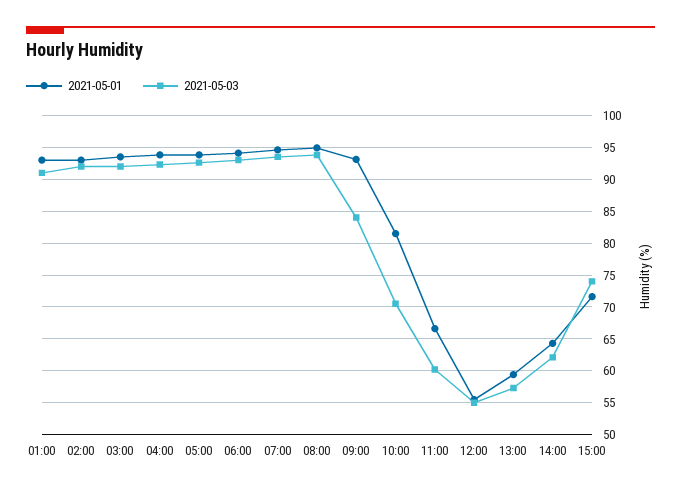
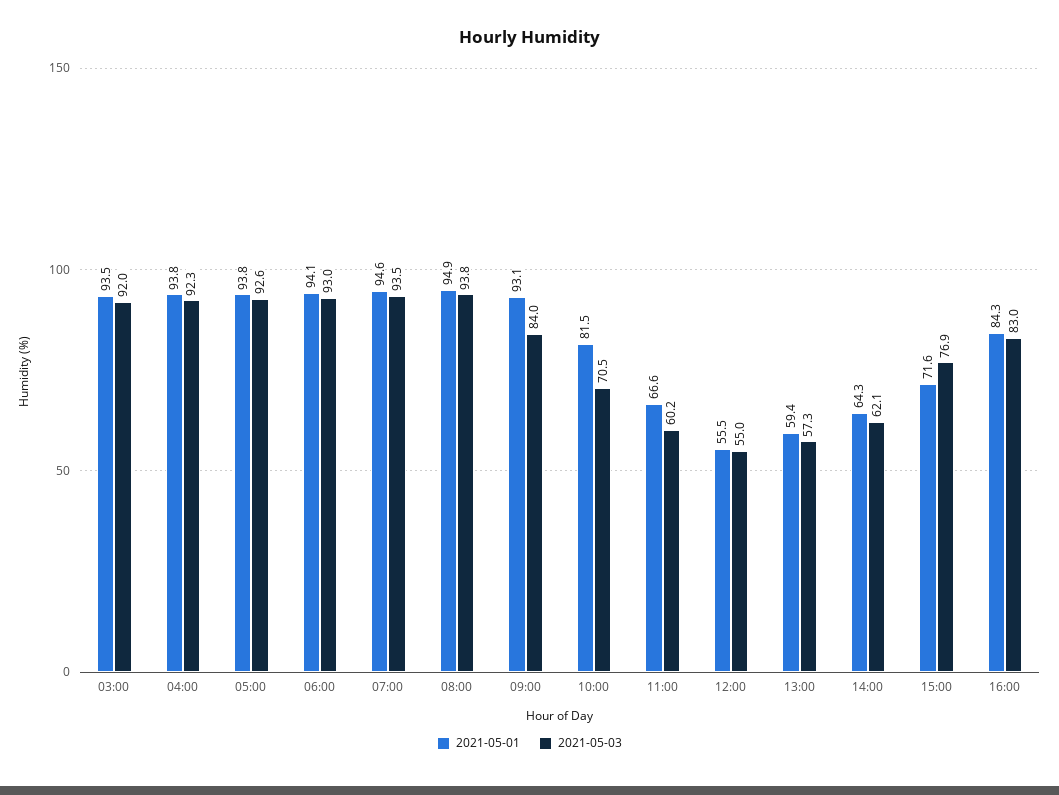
2021-05-01, 01:00: 93 -> none
2021-05-03, 01:00: 91 -> none
2021-05-01, 02:00: 93 -> none
2021-05-03, 02:00: 92 -> none
2021-05-03, 15:00: 74 -> 76.9
2021-05-01, 16:00: none -> 84.3
2021-05-03, 16:00: none -> 83

